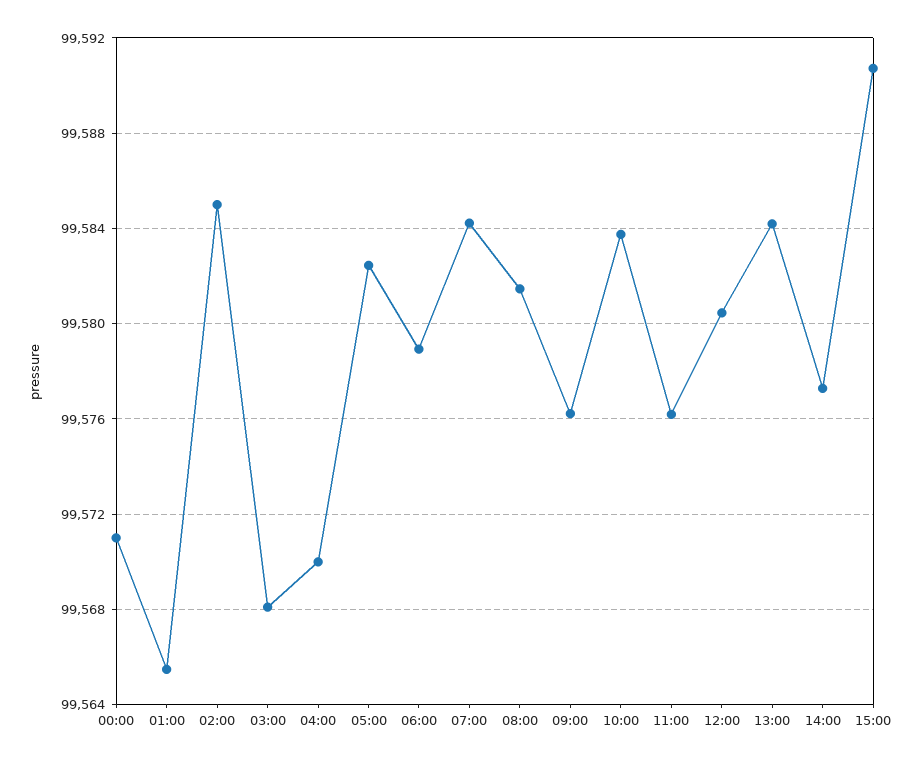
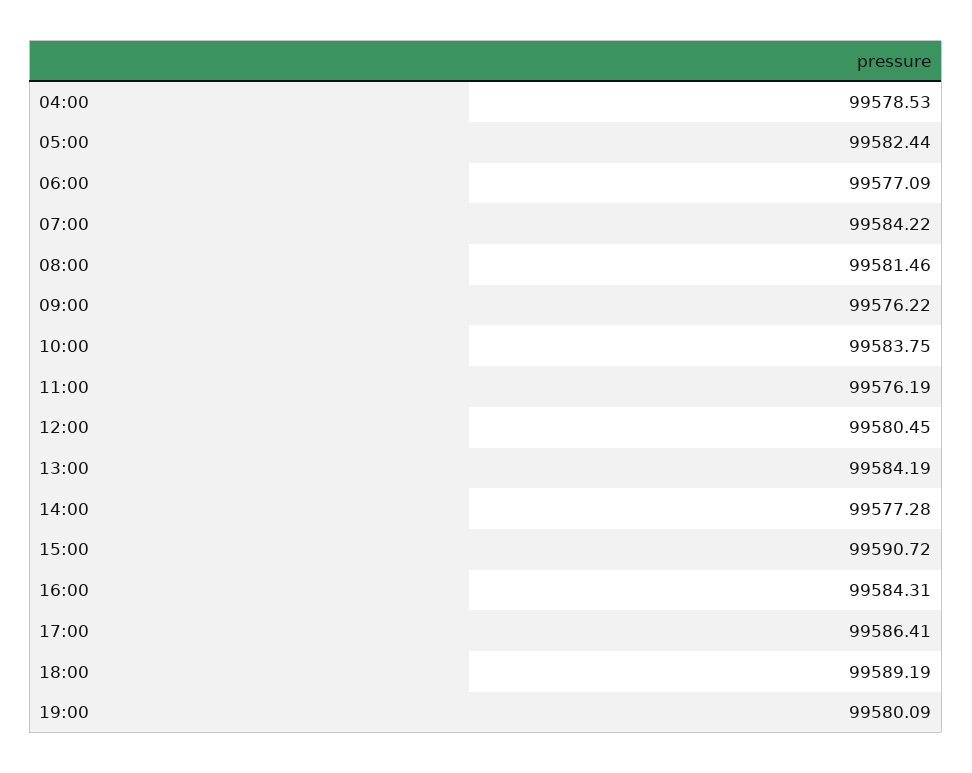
00:00: 99571 -> none
01:00: 99565.5 -> none
02:00: 99585 -> none
03:00: 99568 -> none
04:00: 99570 -> 99578.53
06:00: 99579 -> 99577.09
16:00: none -> 99584.31
17:00: none -> 99586.41
18:00: none -> 99589.19
19:00: none -> 99580.09

